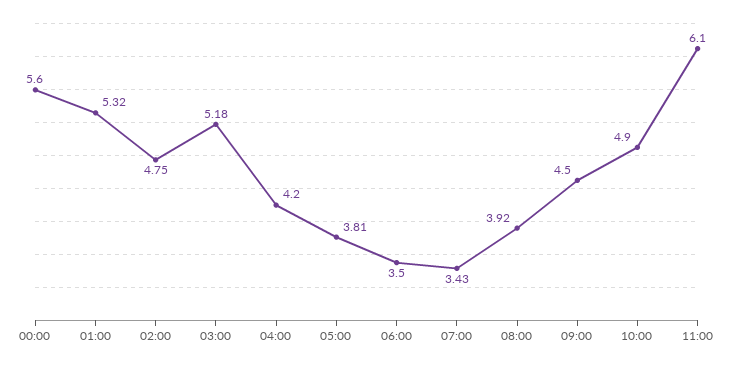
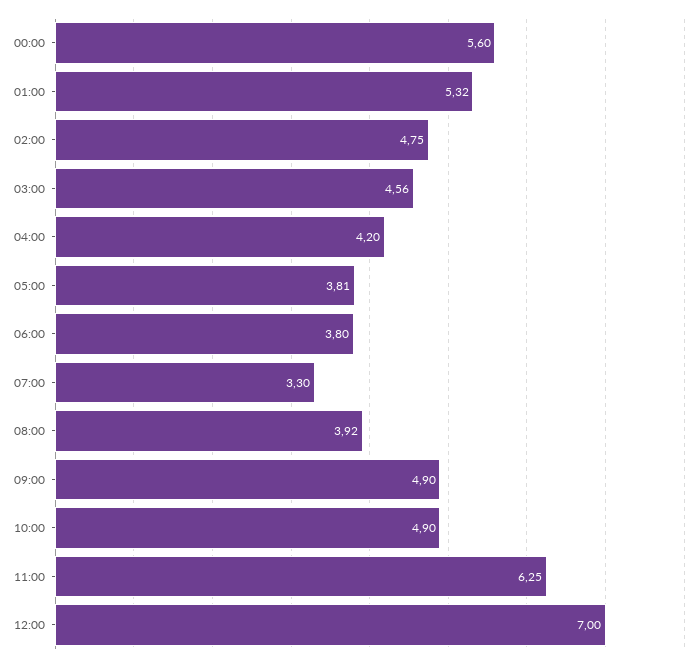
03:00: 5.18 -> 4.56
06:00: 3.5 -> 3.8
07:00: 3.43 -> 3.3
09:00: 4.5 -> 4.9
11:00: 6.1 -> 6.25
12:00: none -> 7

